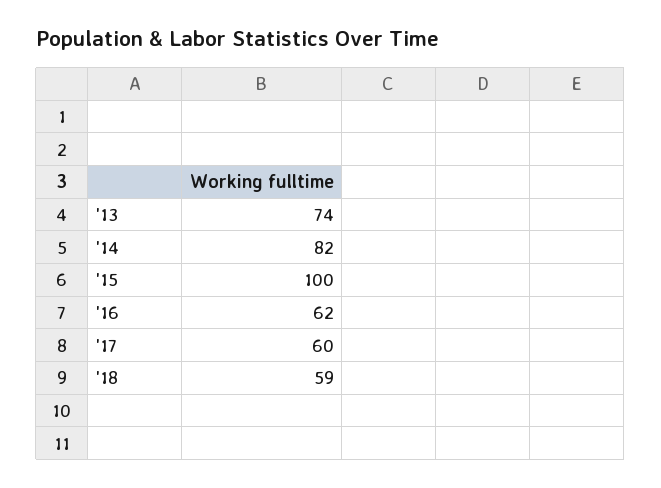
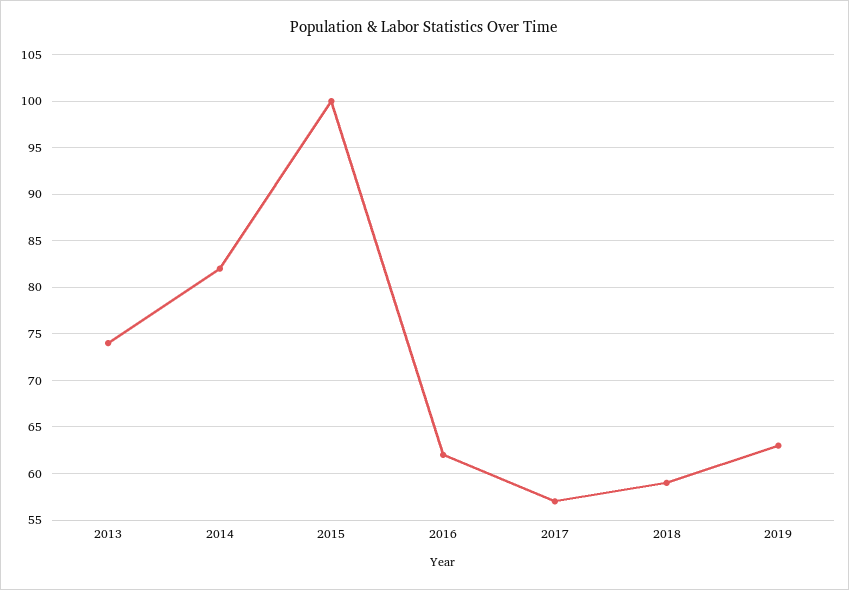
'17: 60 -> 57
2019: none -> 63

